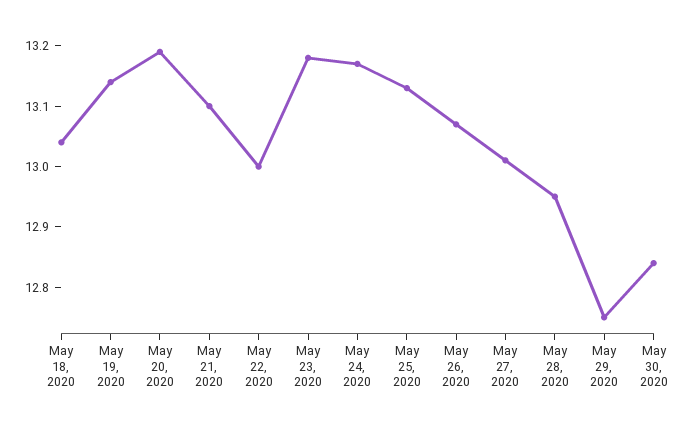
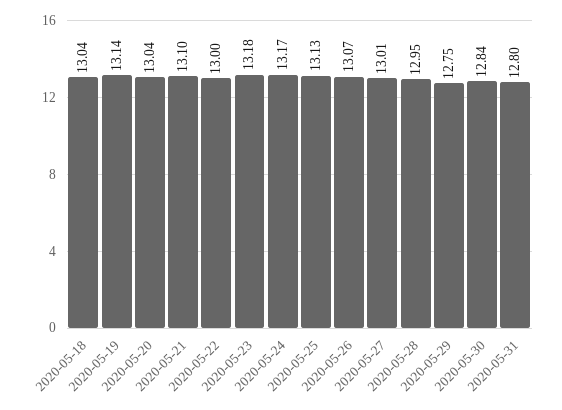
May 20, 2020: 13.2 -> 13.04
2020-05-31: none -> 12.8

